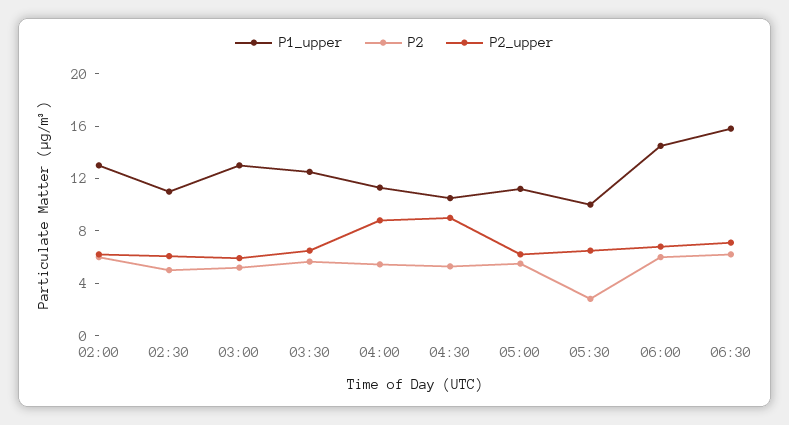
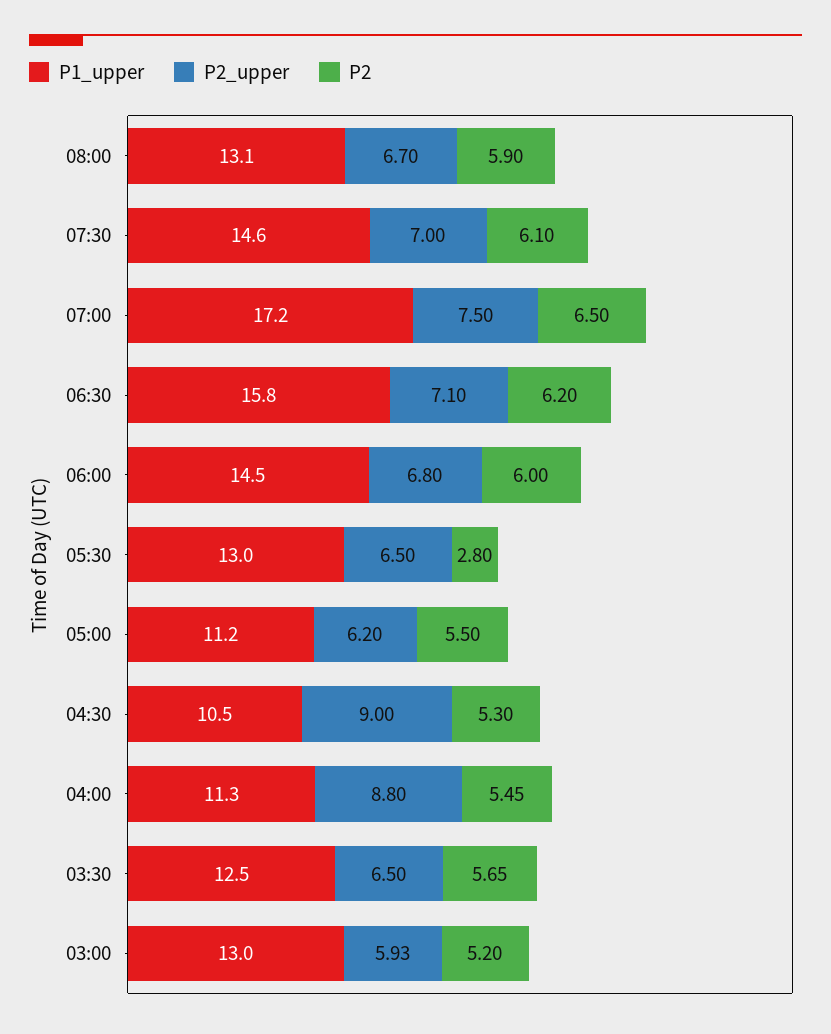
P1_upper, 02:00: 13 -> none
P2, 02:00: 6 -> none
P2_upper, 02:00: 6 -> none
P1_upper, 02:30: 11 -> none
P2, 02:30: 5 -> none
P2_upper, 02:30: 6 -> none
P1_upper, 05:30: 10 -> 13
P1_upper, 08:00: none -> 13.1
P2_upper, 08:00: none -> 6.7
P2, 08:00: none -> 5.9
P1_upper, 07:30: none -> 14.6
P2_upper, 07:30: none -> 7
P2, 07:30: none -> 6.1
P1_upper, 07:00: none -> 17.2
P2_upper, 07:00: none -> 7.5
P2, 07:00: none -> 6.5

